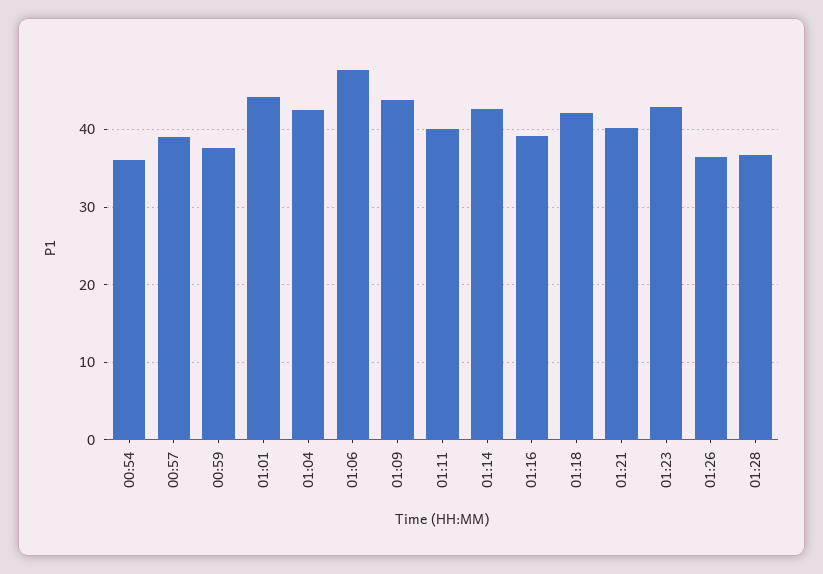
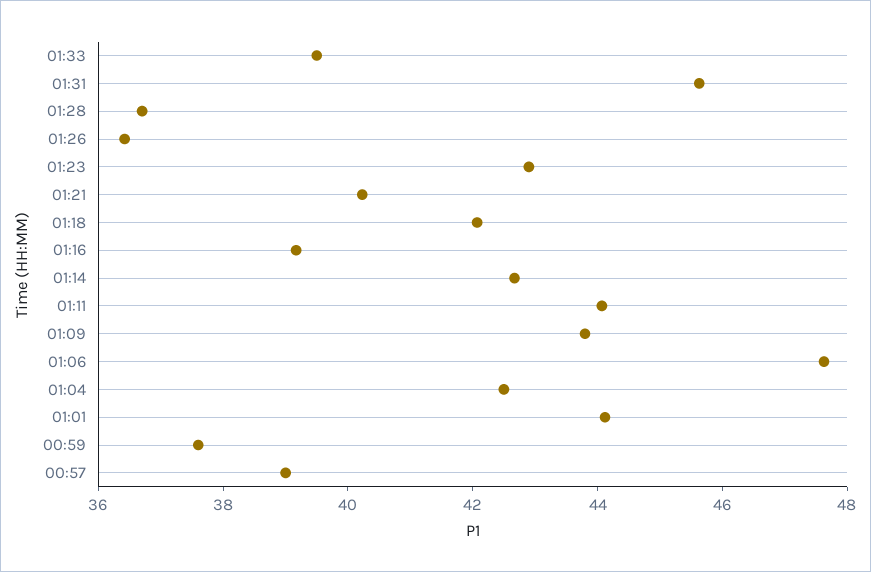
00:54: 36 -> none
01:11: 40 -> 44
01:33: none -> 39.5
01:31: none -> 45.5

